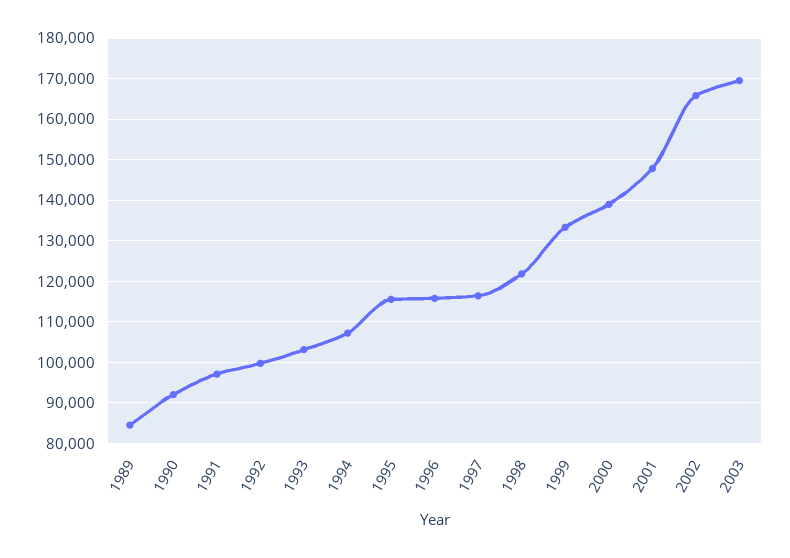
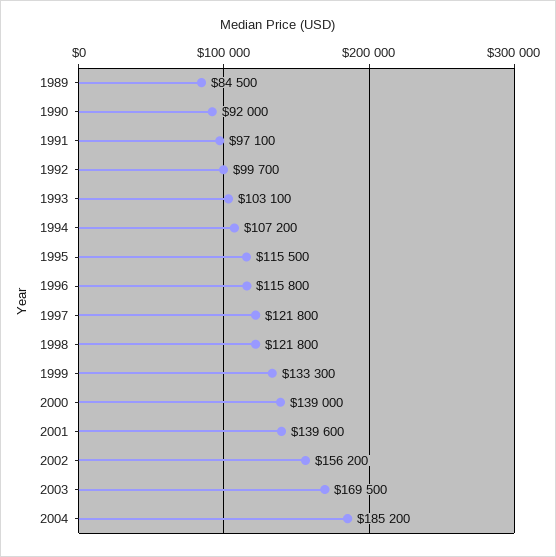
1997: 116000 -> 121800
2001: 148000 -> 139600
2002: 166000 -> 156200
2004: none -> 185200

